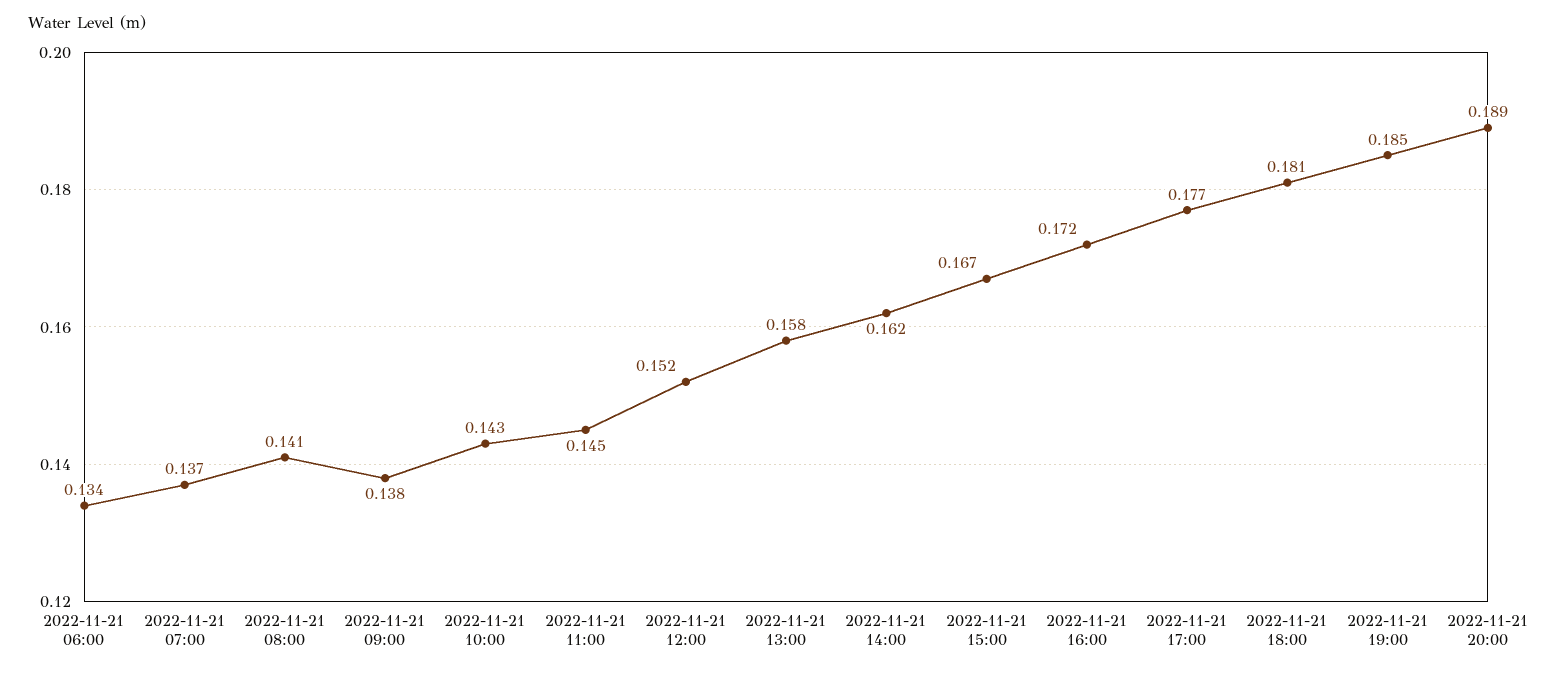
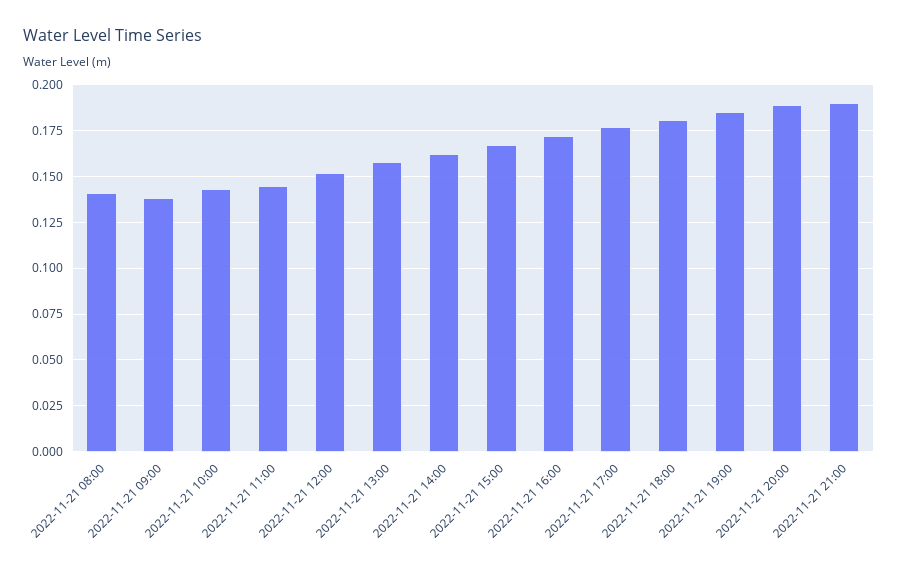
2022-11-21 06:00: 0.134 -> none
2022-11-21 07:00: 0.137 -> none
2022-11-21 21:00: none -> 0.19

